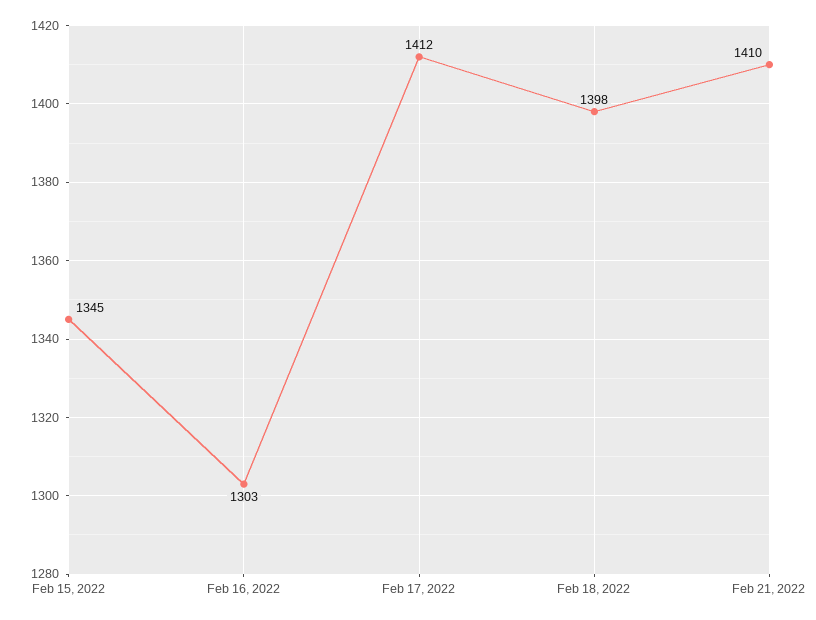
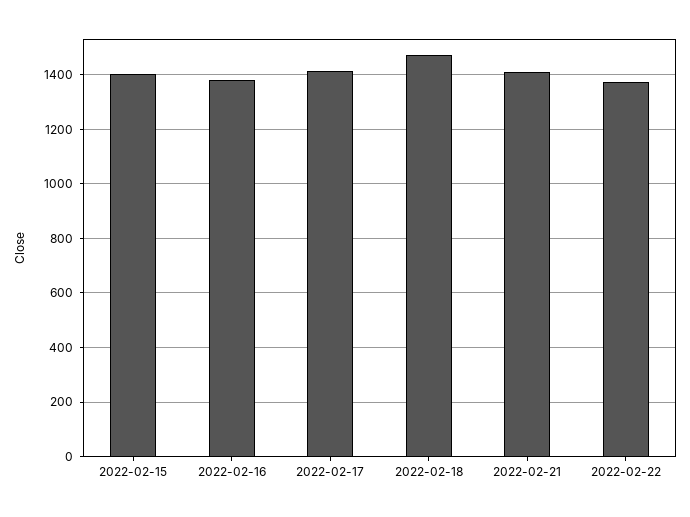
Feb 15, 2022: 1345 -> 1400
Feb 16, 2022: 1303 -> 1375
Feb 18, 2022: 1398 -> 1475
2022-02-22: none -> 1375

